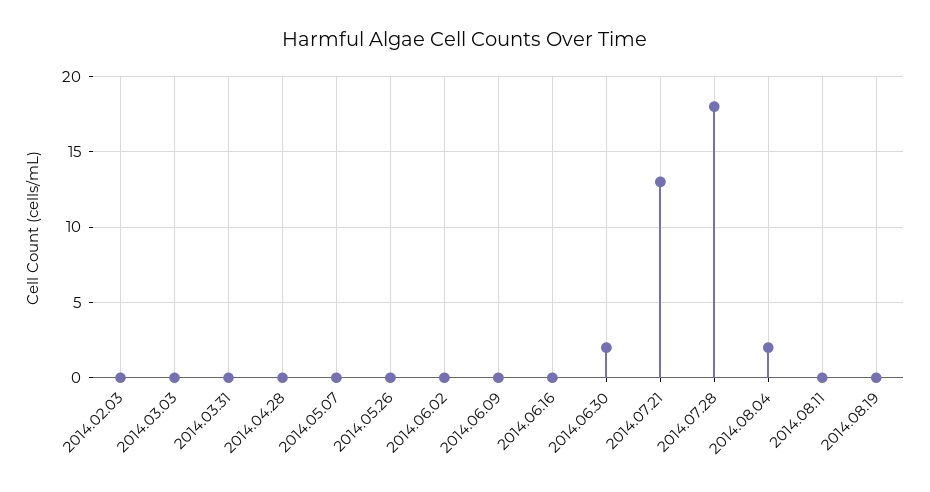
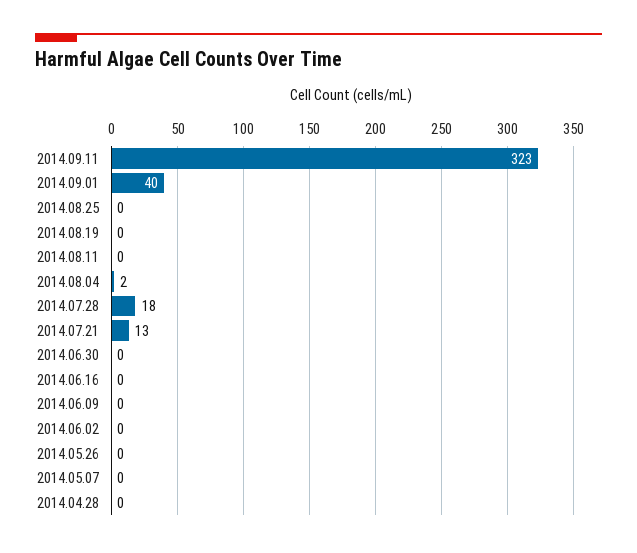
2014.02.03: 0 -> none
2014.03.03: 0 -> none
2014.03.31: 0 -> none
2014.06.30: 2 -> 0
2014.09.11: none -> 323
2014.09.01: none -> 40
2014.08.25: none -> 0

